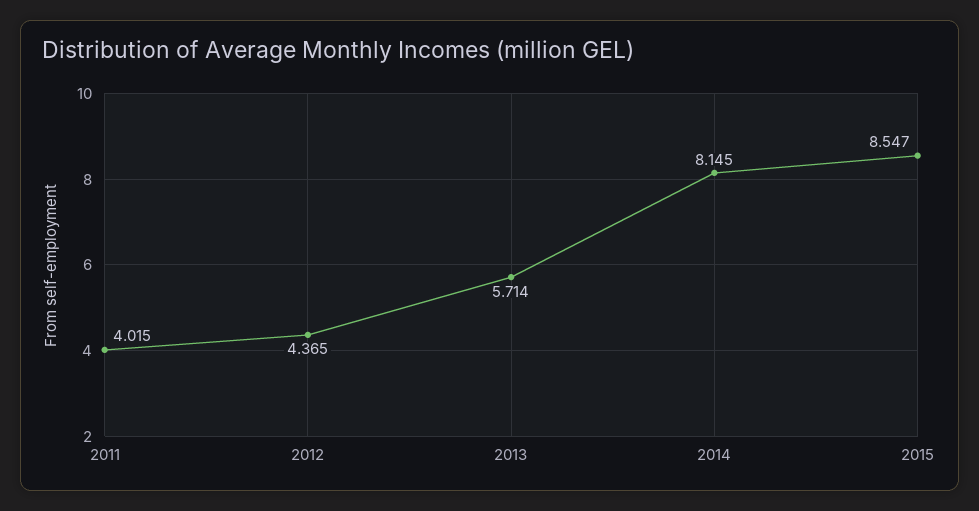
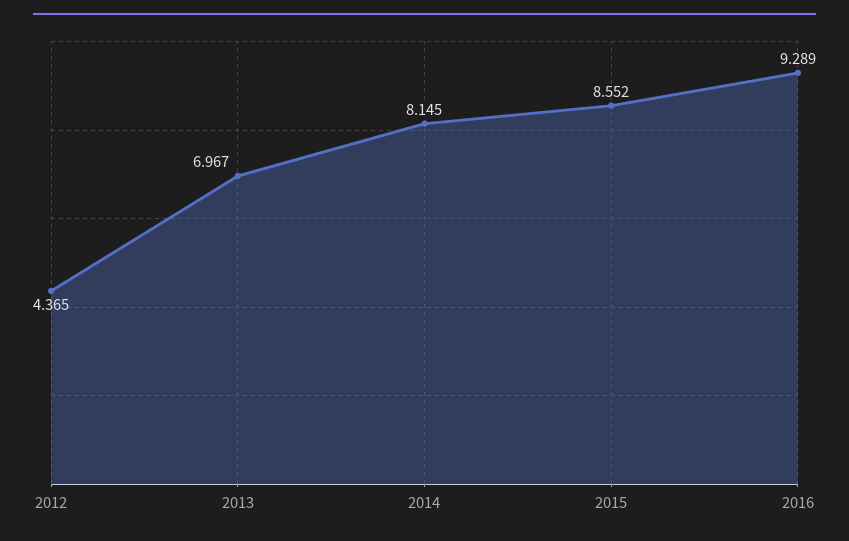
2011: 4.015 -> none
2013: 5.714 -> 6.967
2015: 8.547 -> 8.552
2016: none -> 9.289

